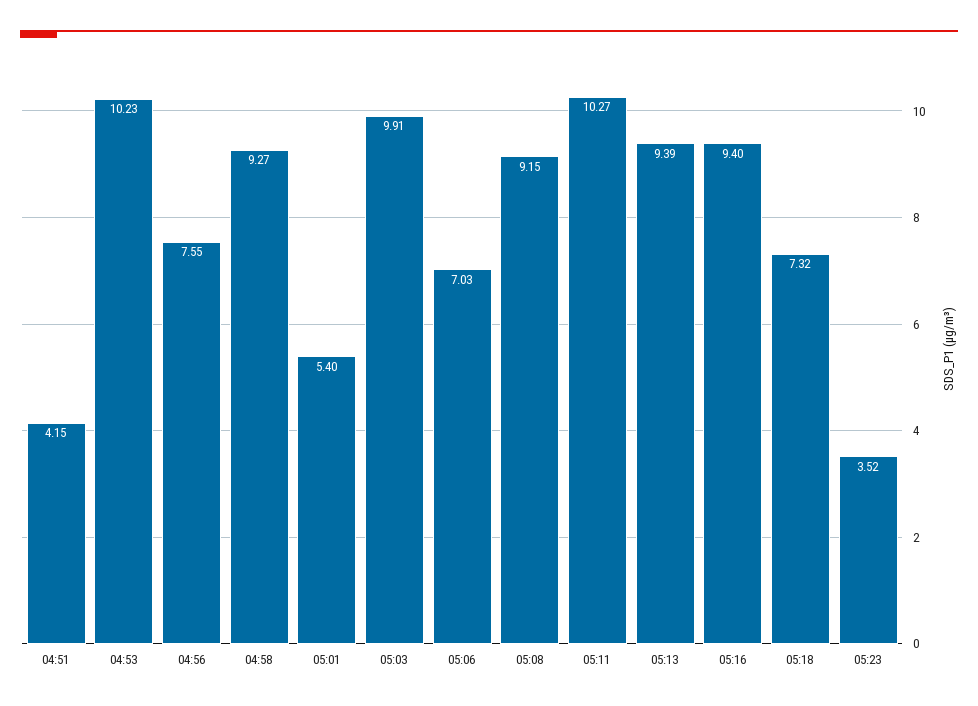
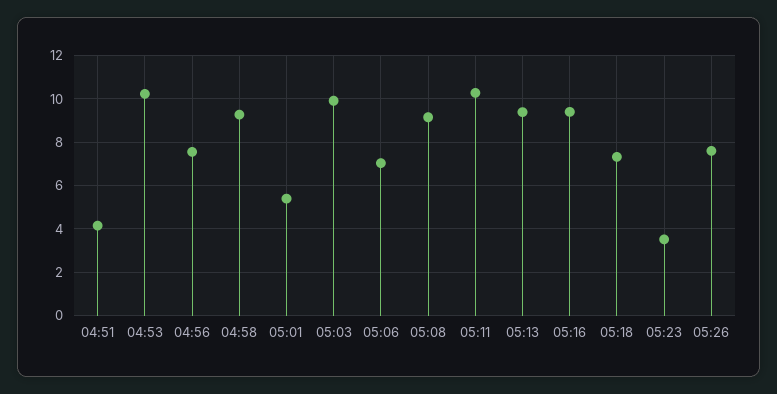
05:26: none -> 7.5

